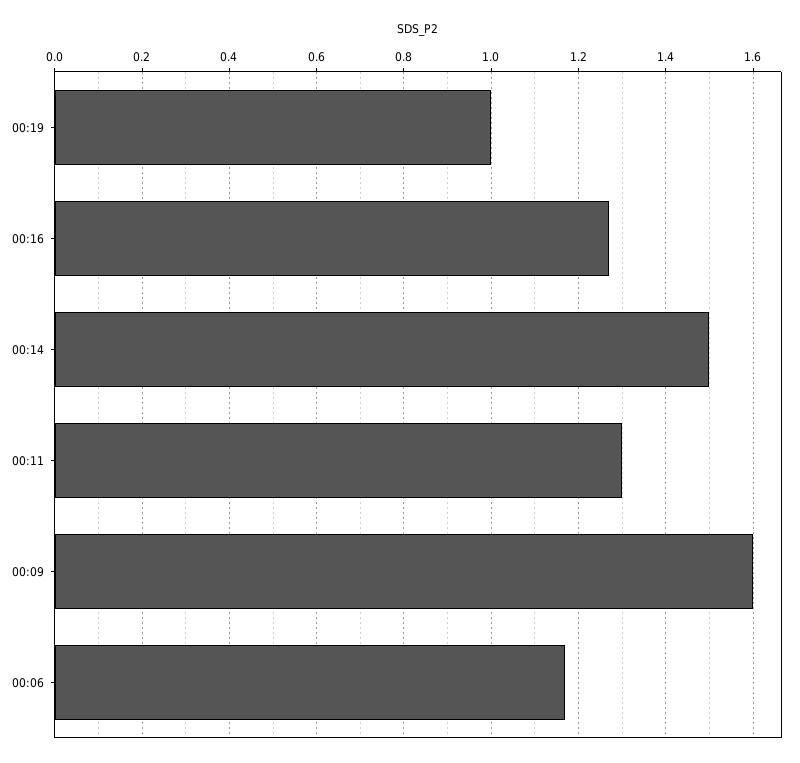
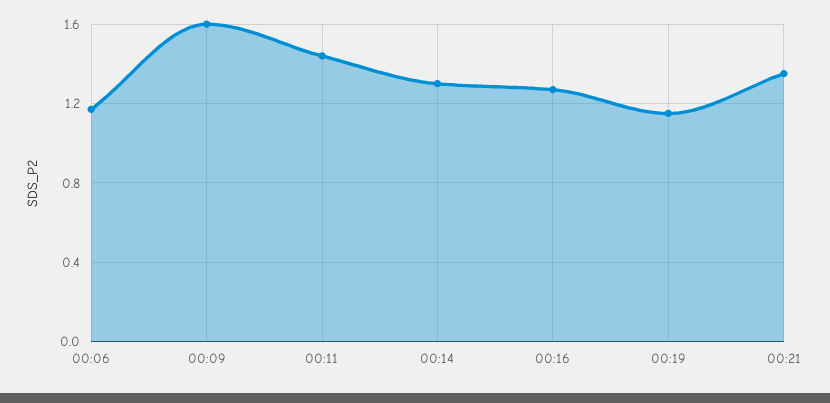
00:19: 1 -> 1.15
00:14: 1.5 -> 1.3
00:11: 1.3 -> 1.45
00:21: none -> 1.35

